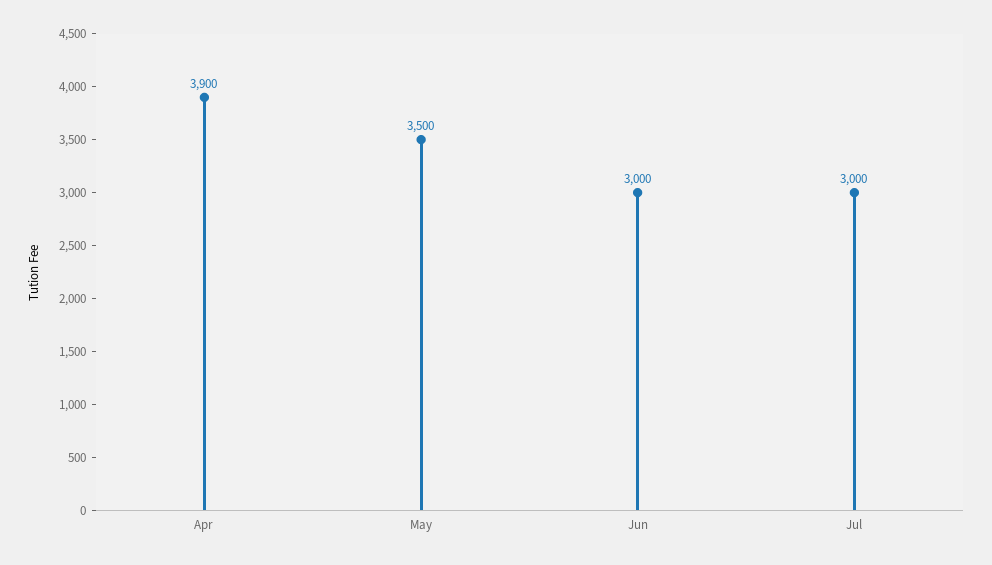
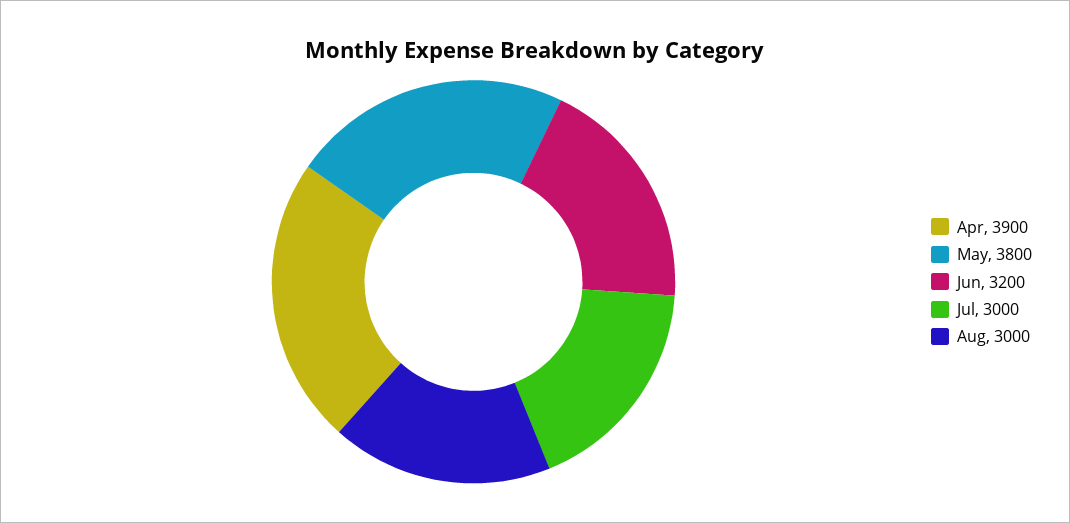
May: 3500 -> 3800
Jun: 3000 -> 3200
Aug: none -> 3000

